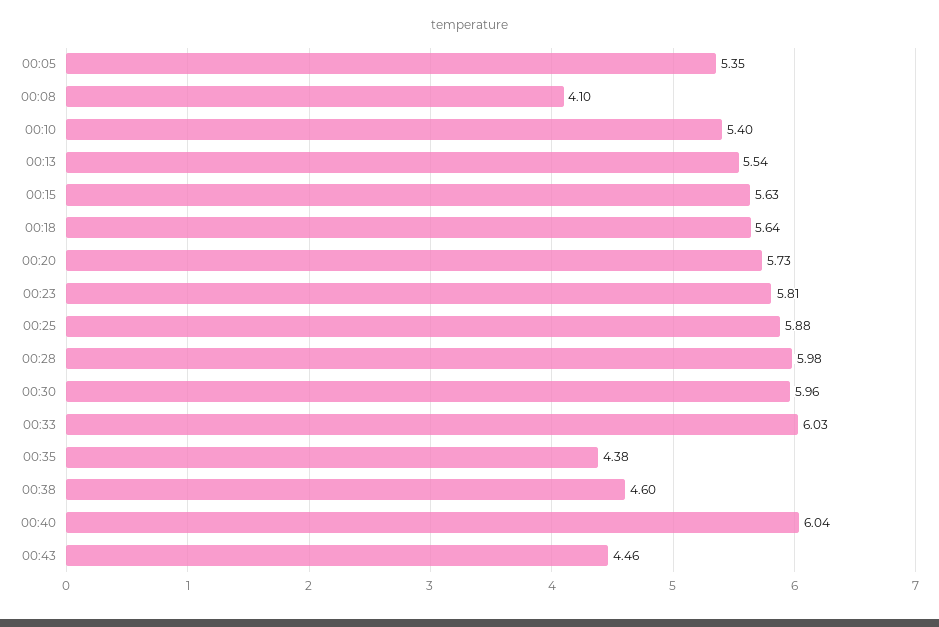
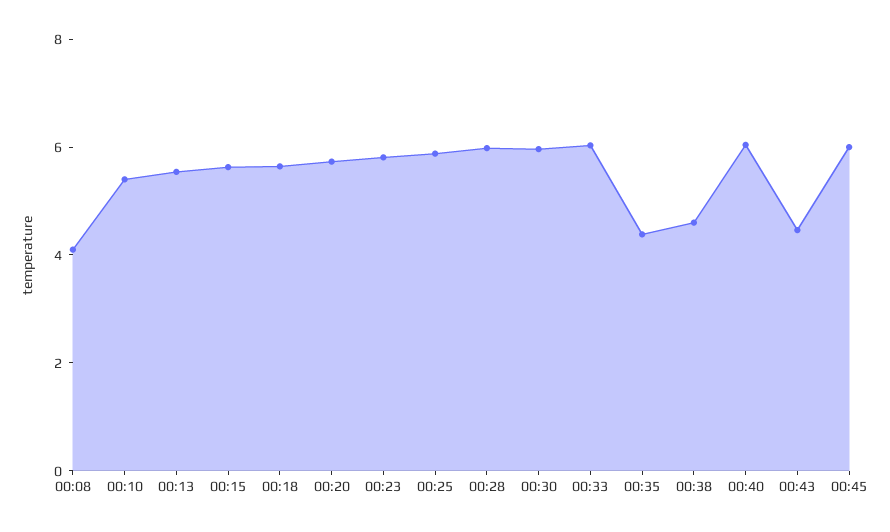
00:05: 5.35 -> none
00:45: none -> 6

